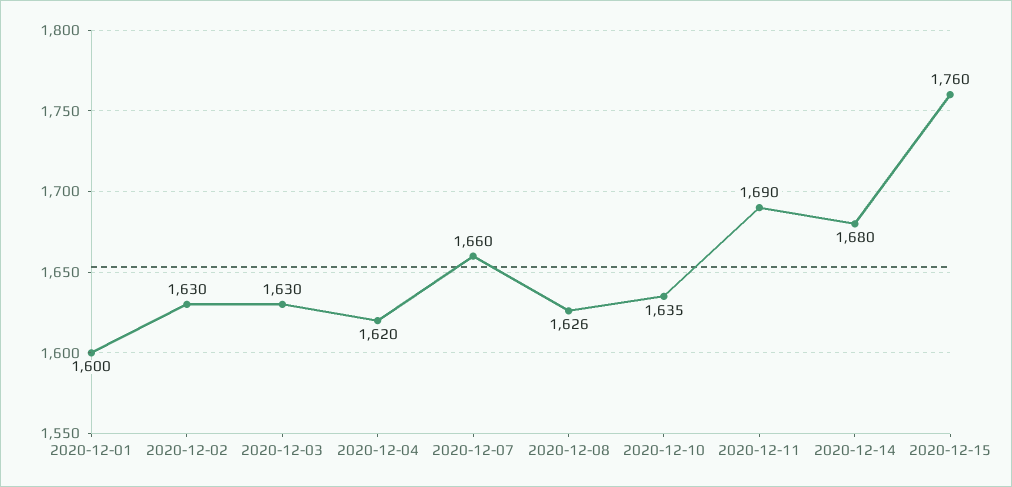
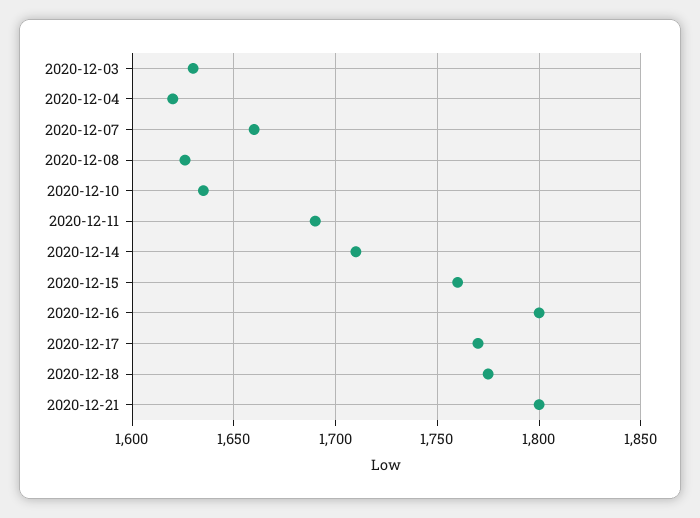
2020-12-01: 1600 -> none
2020-12-02: 1630 -> none
2020-12-14: 1680 -> 1710
2020-12-16: none -> 1800
2020-12-17: none -> 1770
2020-12-18: none -> 1775
2020-12-21: none -> 1800

